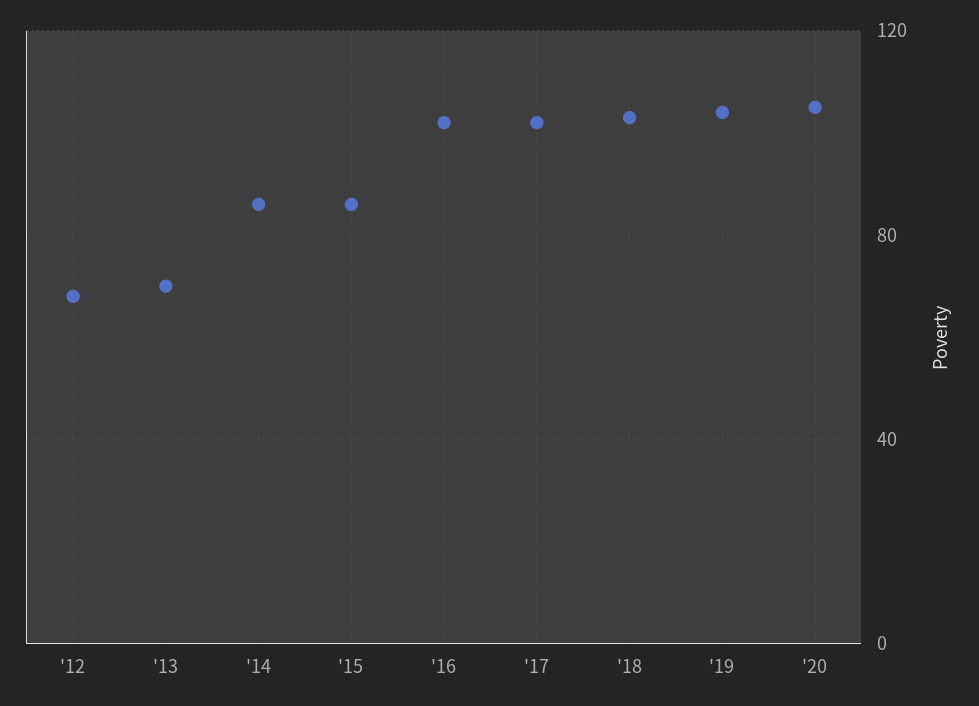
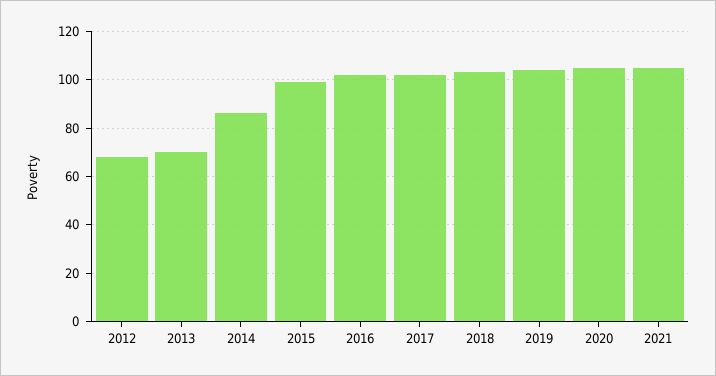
'15: 85 -> 100
2021: none -> 105

